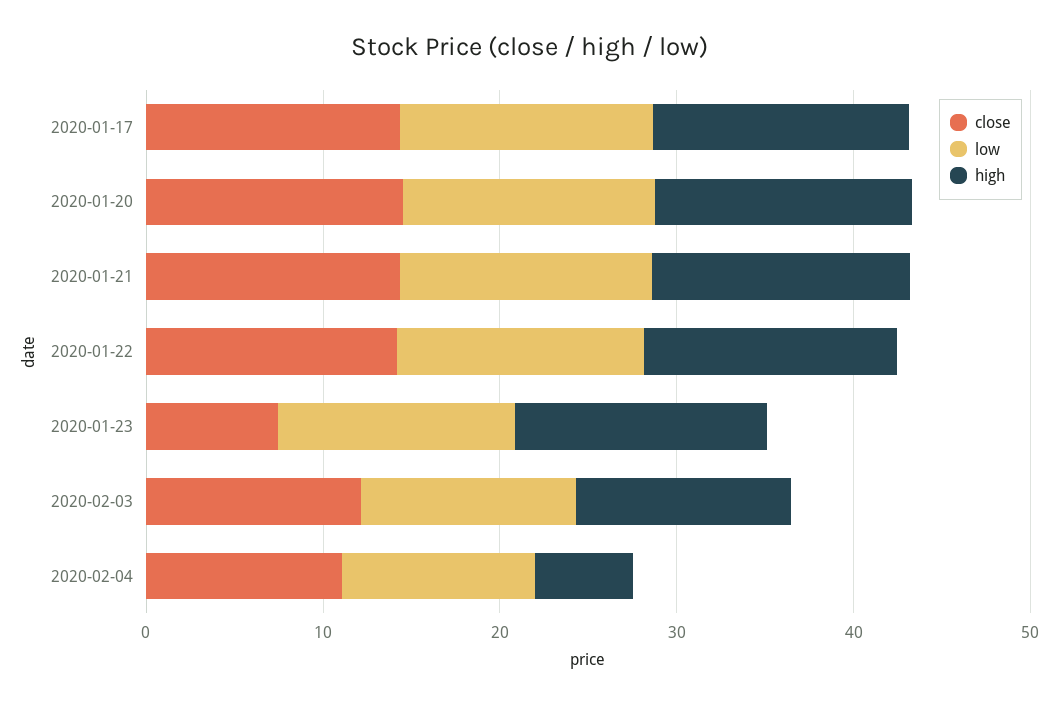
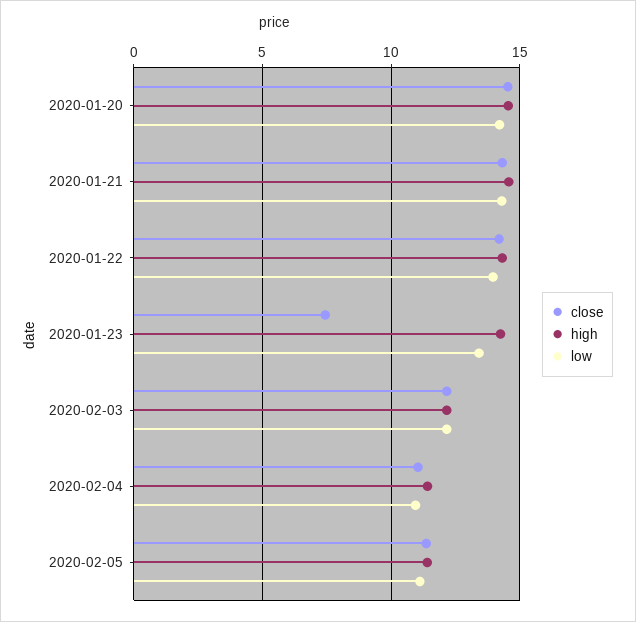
close, 2020-01-17: 14 -> none
low, 2020-01-17: 14 -> none
high, 2020-01-17: 14 -> none
high, 2020-02-04: 6 -> 11.5
close, 2020-02-05: none -> 11.5
high, 2020-02-05: none -> 11.5
low, 2020-02-05: none -> 11

